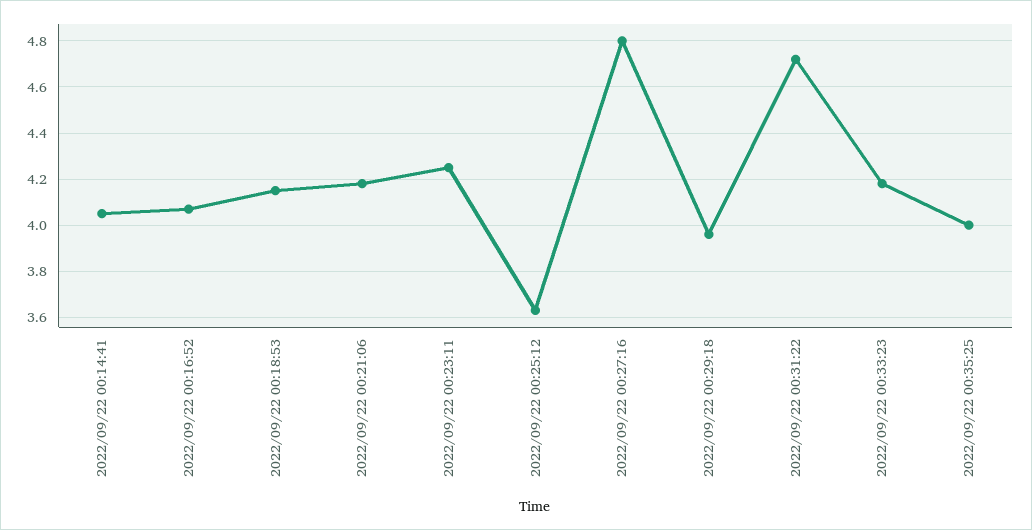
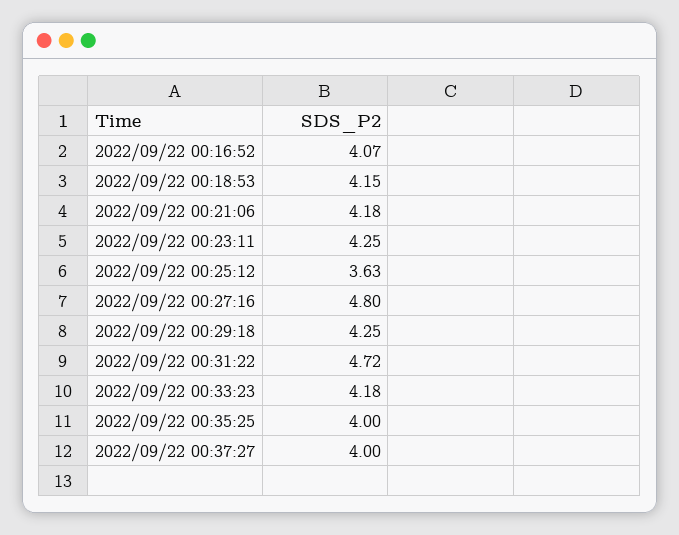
2022/09/22 00:14:41: 4.05 -> none
2022/09/22 00:29:18: 3.95 -> 4.25
2022/09/22 00:37:27: none -> 4

